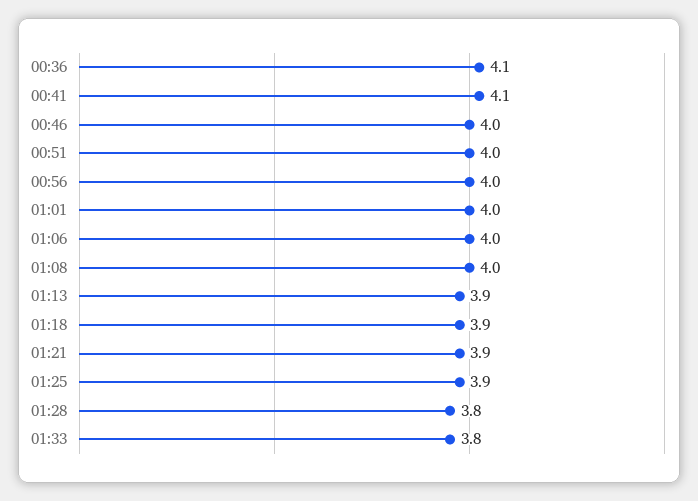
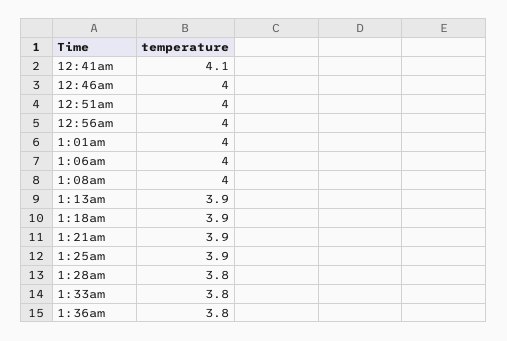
00:36: 4.1 -> none
1:36am: none -> 3.8

